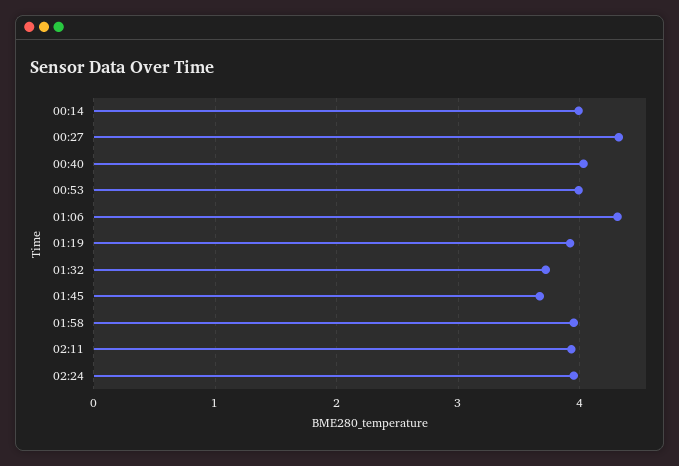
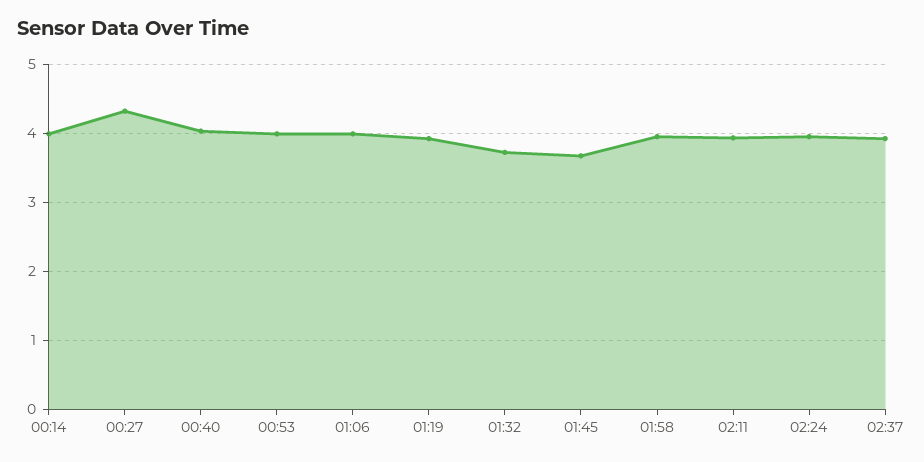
01:06: 4.3 -> 4
02:37: none -> 3.9

